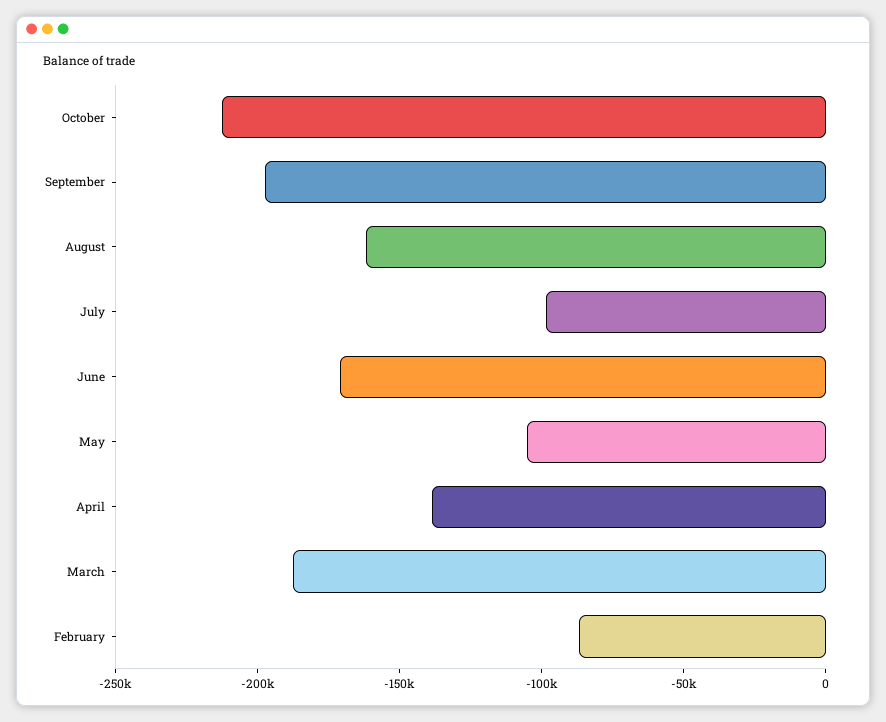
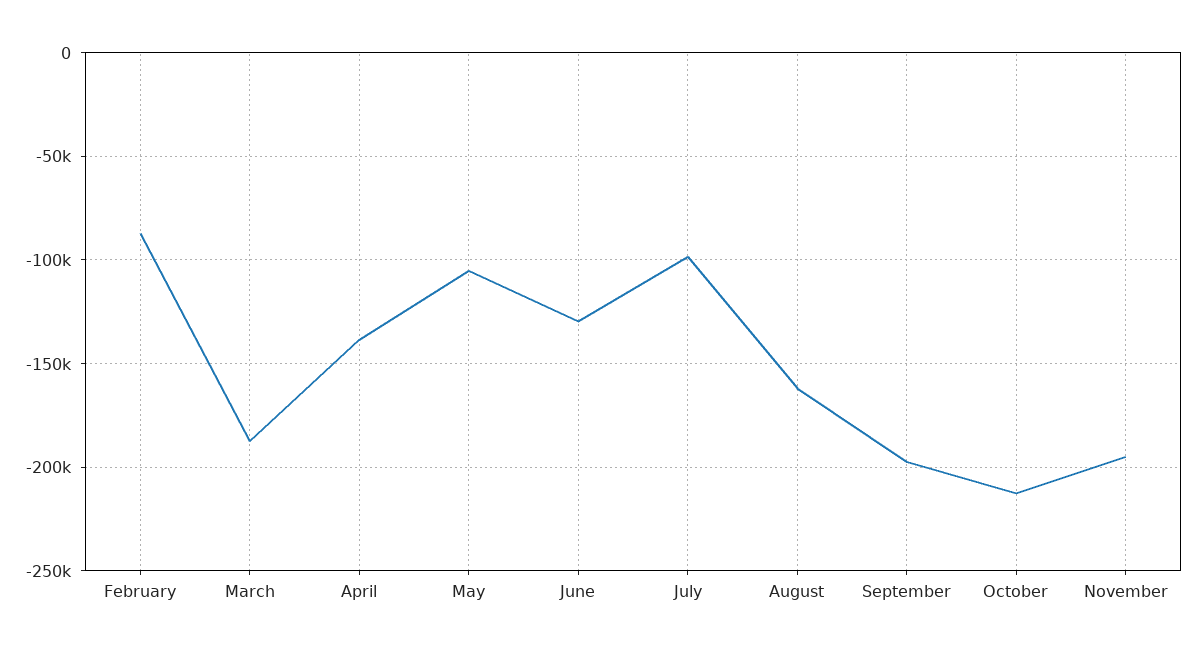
June: -170000 -> -130000
November: none -> -195000

